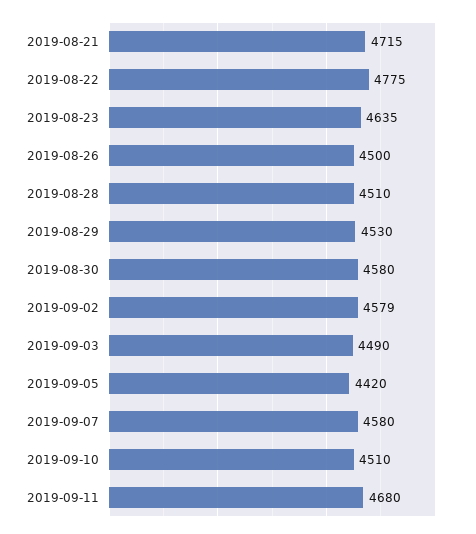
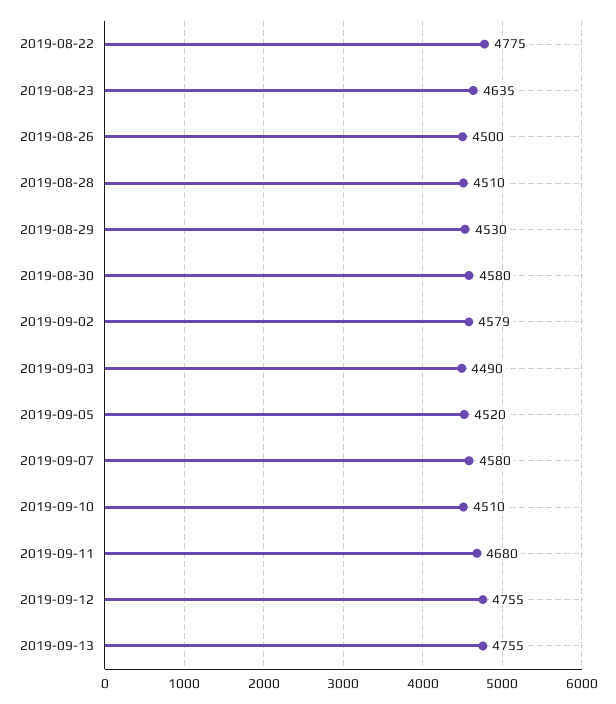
2019-08-21: 4715 -> none
2019-09-05: 4420 -> 4520
2019-09-12: none -> 4755
2019-09-13: none -> 4755

